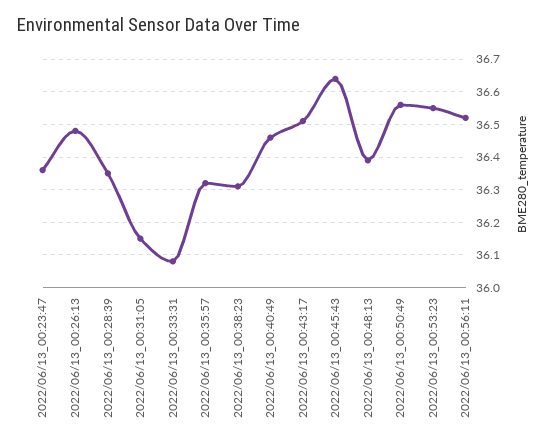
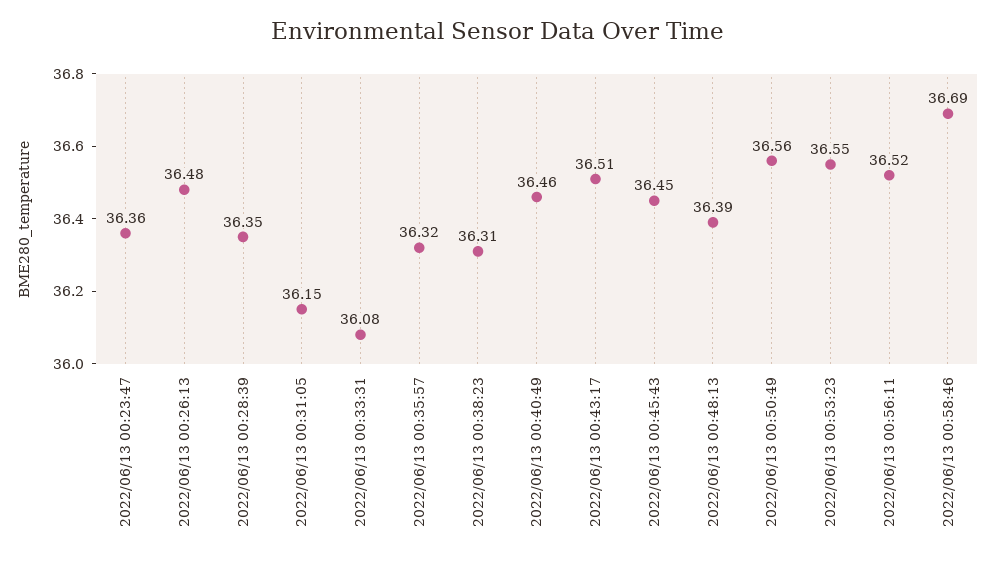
2022/06/13_00:45:43: 36.65 -> 36.45
2022/06/13 00:58:46: none -> 36.69

